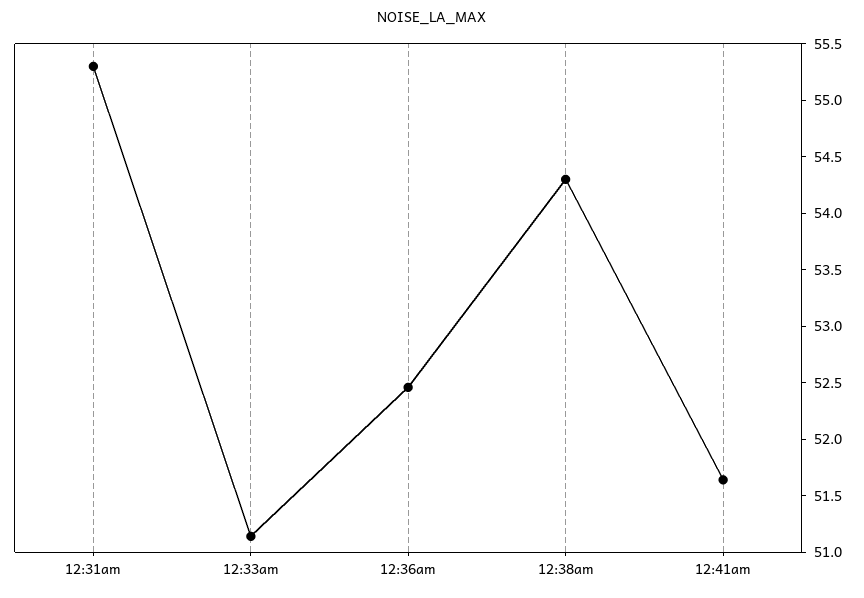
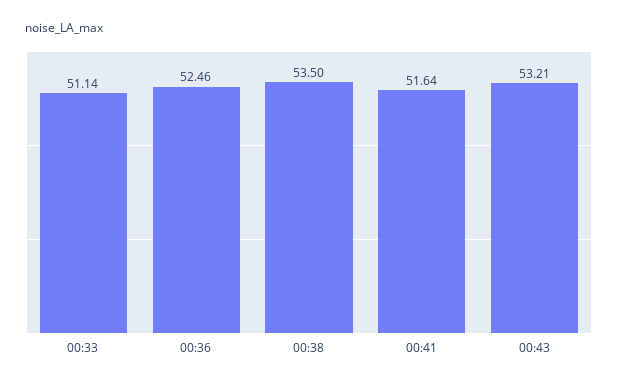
12:31am: 55.3 -> none
12:38am: 54.3 -> 53.5
00:43: none -> 53.21

